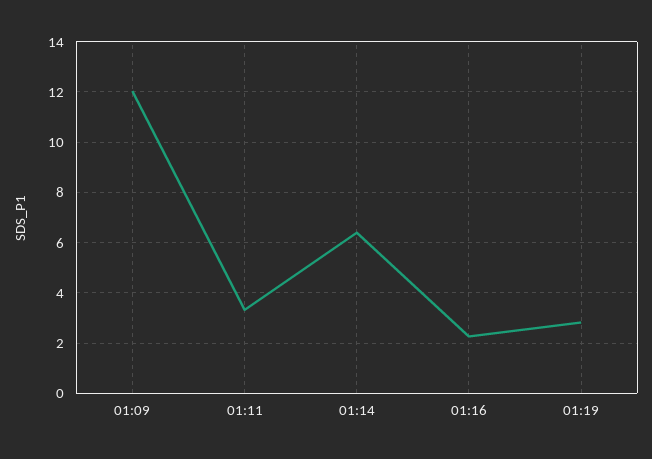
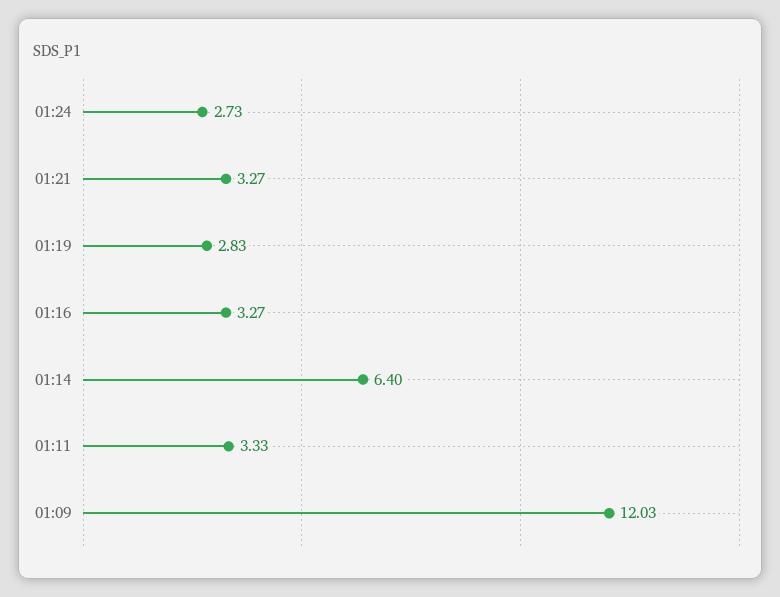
01:16: 2.25 -> 3.27
01:24: none -> 2.73
01:21: none -> 3.27

